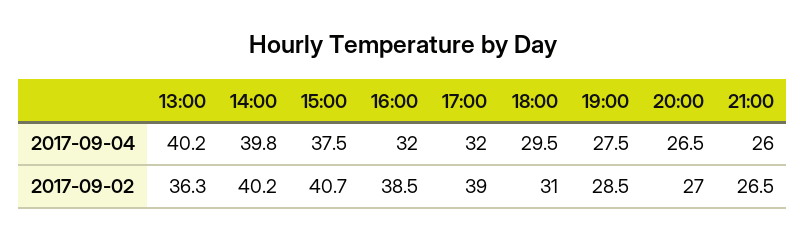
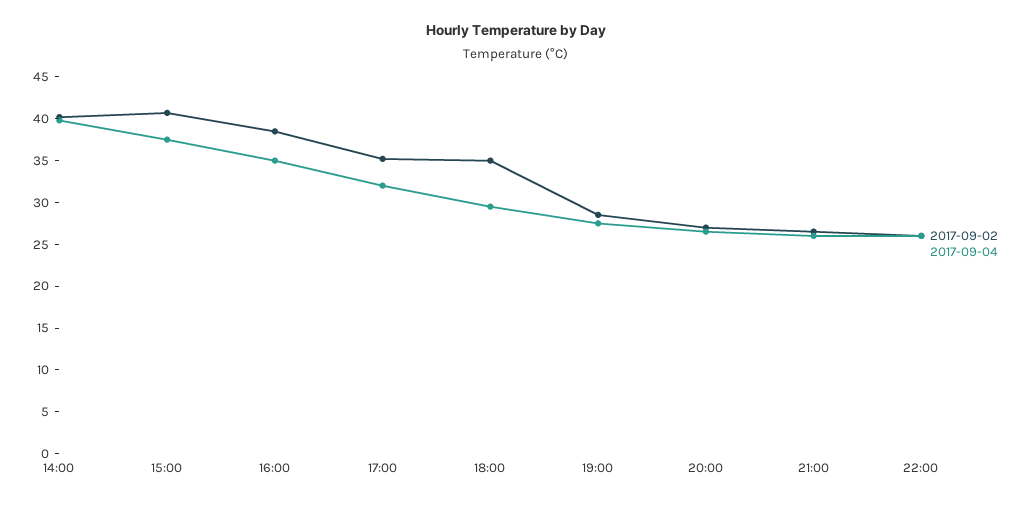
2017-09-04, 13:00: 40.2 -> none
2017-09-04, 16:00: 32 -> 35
2017-09-02, 13:00: 36.3 -> none
2017-09-02, 17:00: 39 -> 35
2017-09-02, 18:00: 31 -> 35
2017-09-02, 22:00: none -> 26
2017-09-04, 22:00: none -> 26

